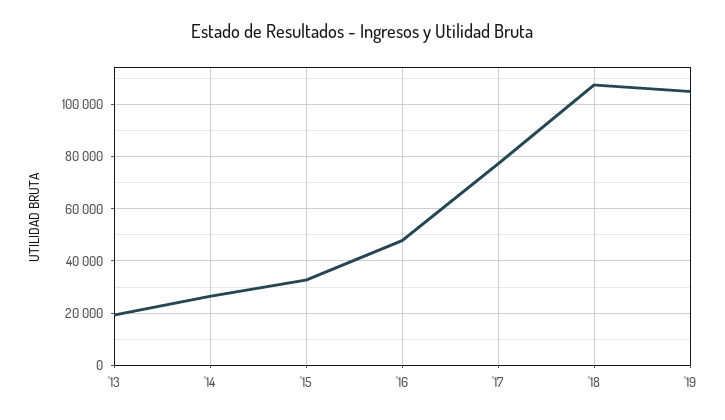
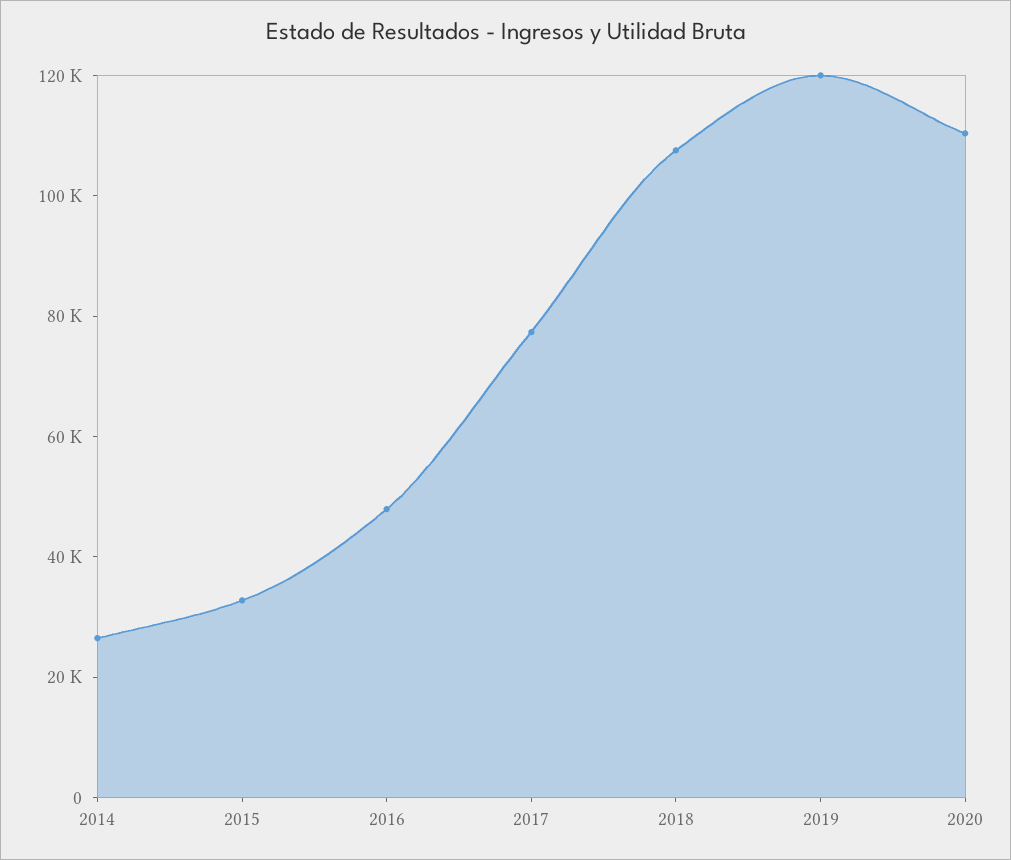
'13: 20000 -> none
'19: 105000 -> 120000
2020: none -> 110000

